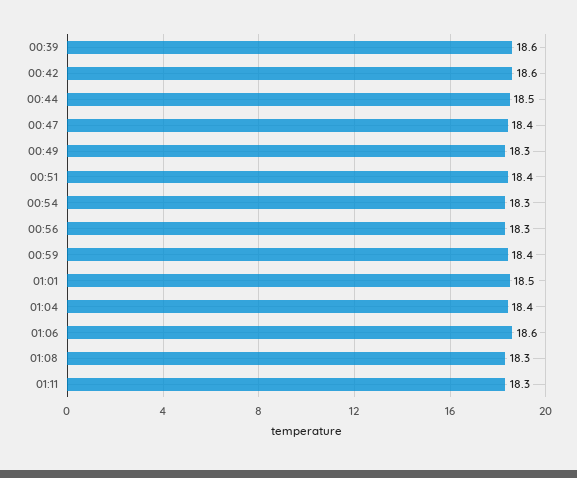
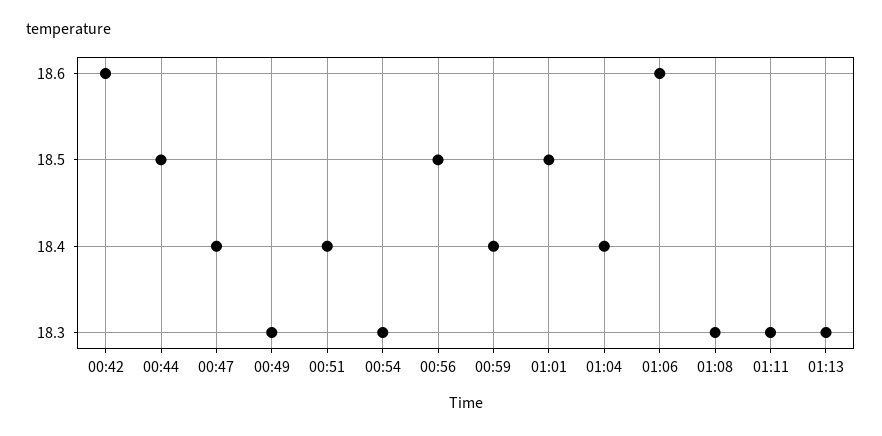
00:39: 18.6 -> none
00:56: 18.3 -> 18.5
01:13: none -> 18.3

